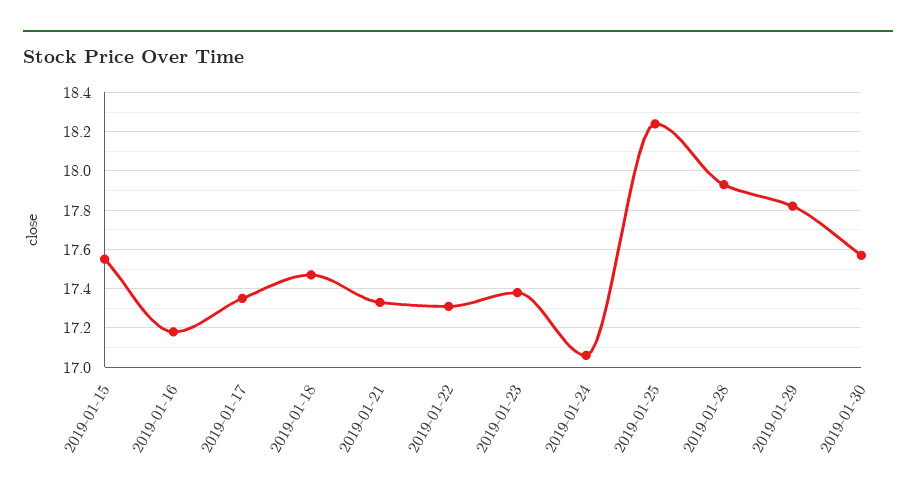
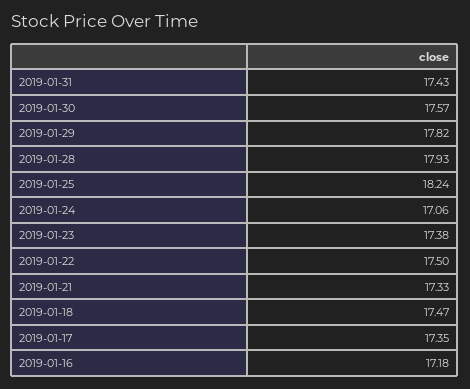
2019-01-15: 17.55 -> none
2019-01-22: 17.3 -> 17.5
2019-01-31: none -> 17.43

